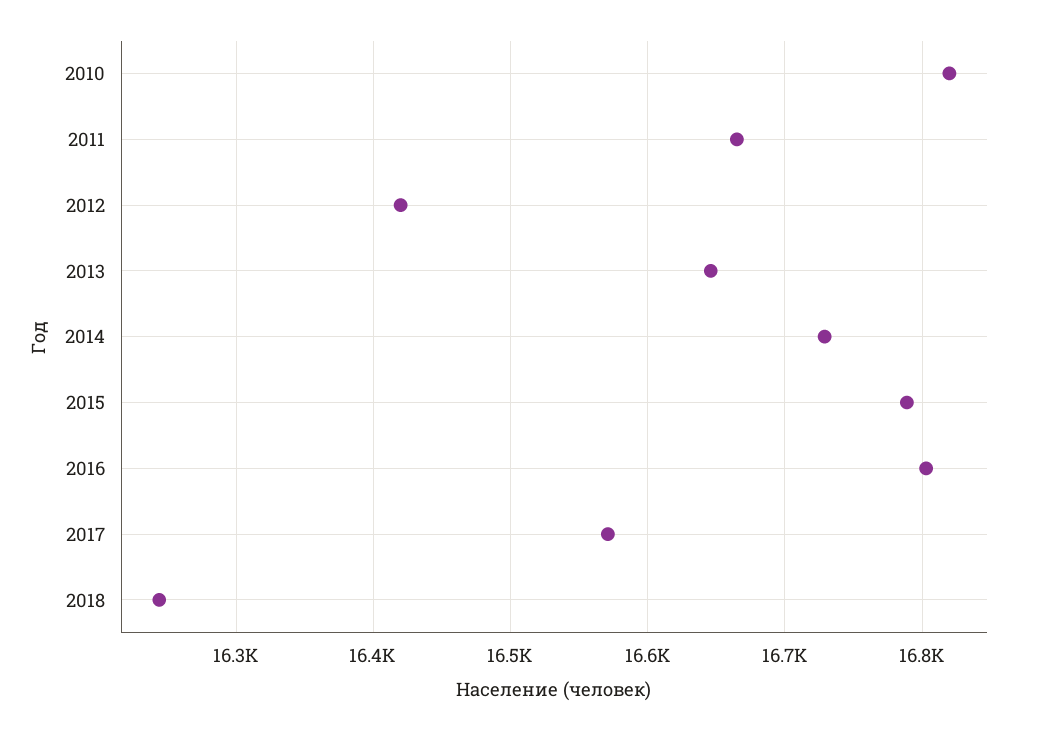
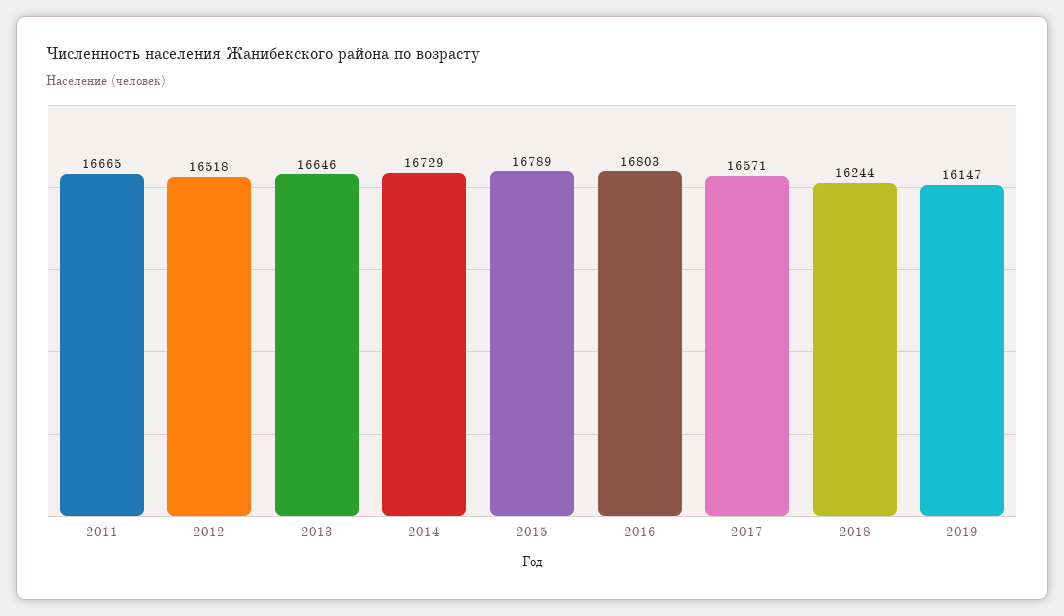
2010: 16820 -> none
2012: 16420 -> 16518
2019: none -> 16147

